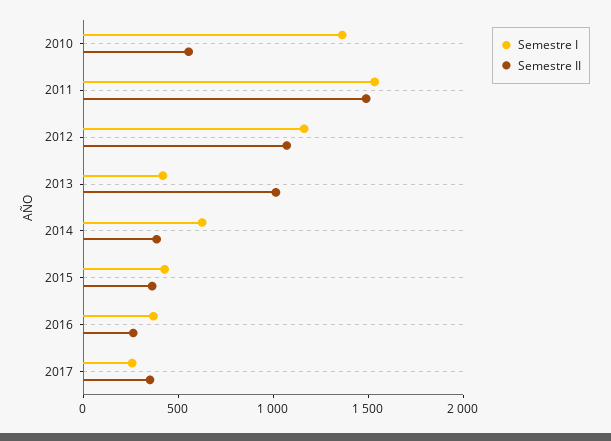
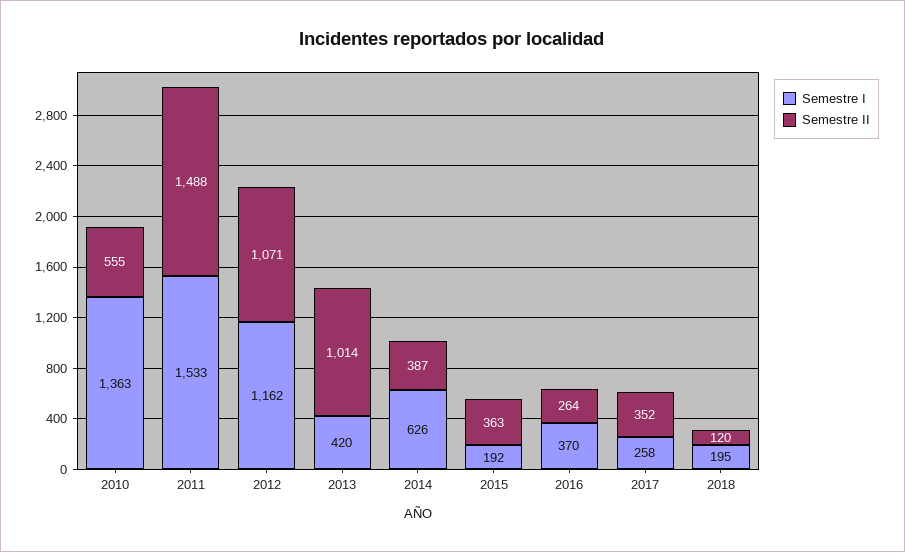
Semestre I, 2015: 400 -> 192
Semestre I, 2018: none -> 195
Semestre II, 2018: none -> 120

